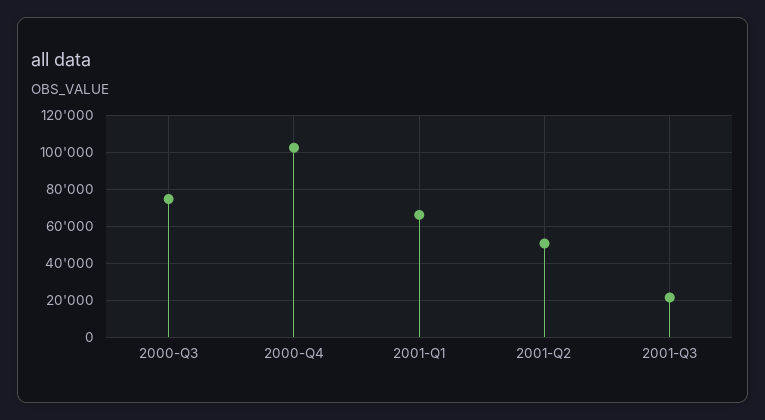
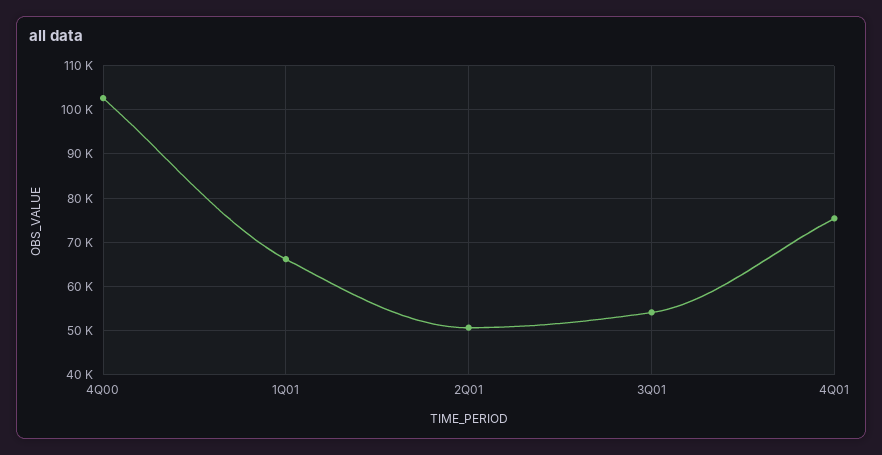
2000-Q3: 75000 -> none
2001-Q3: 20000 -> 54000
4Q01: none -> 76000

